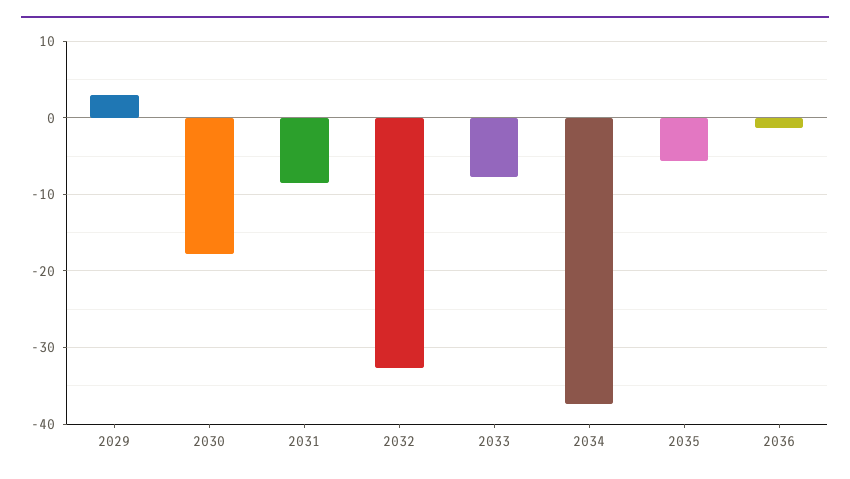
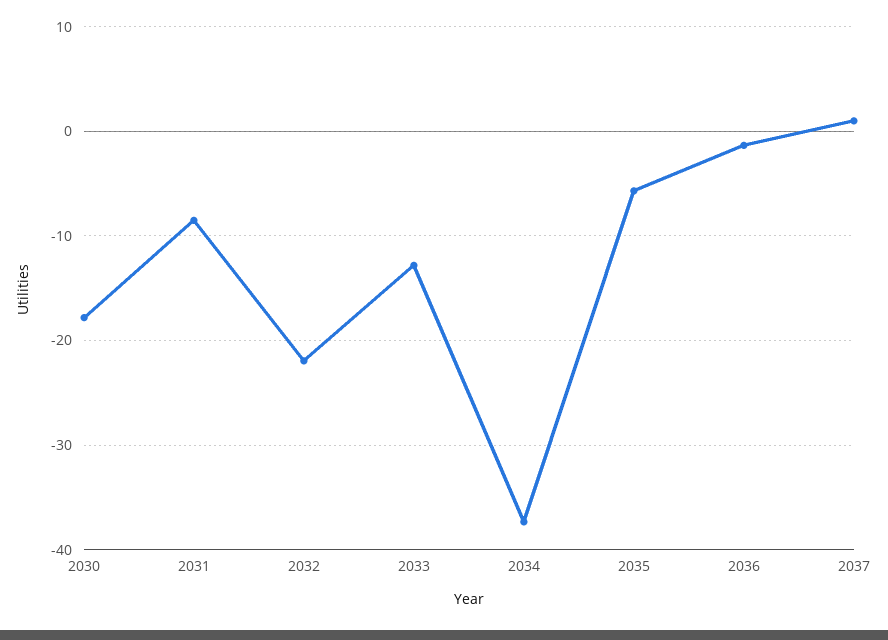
2029: 3 -> none
2032: -33 -> -22
2033: -8 -> -13
2037: none -> 1

